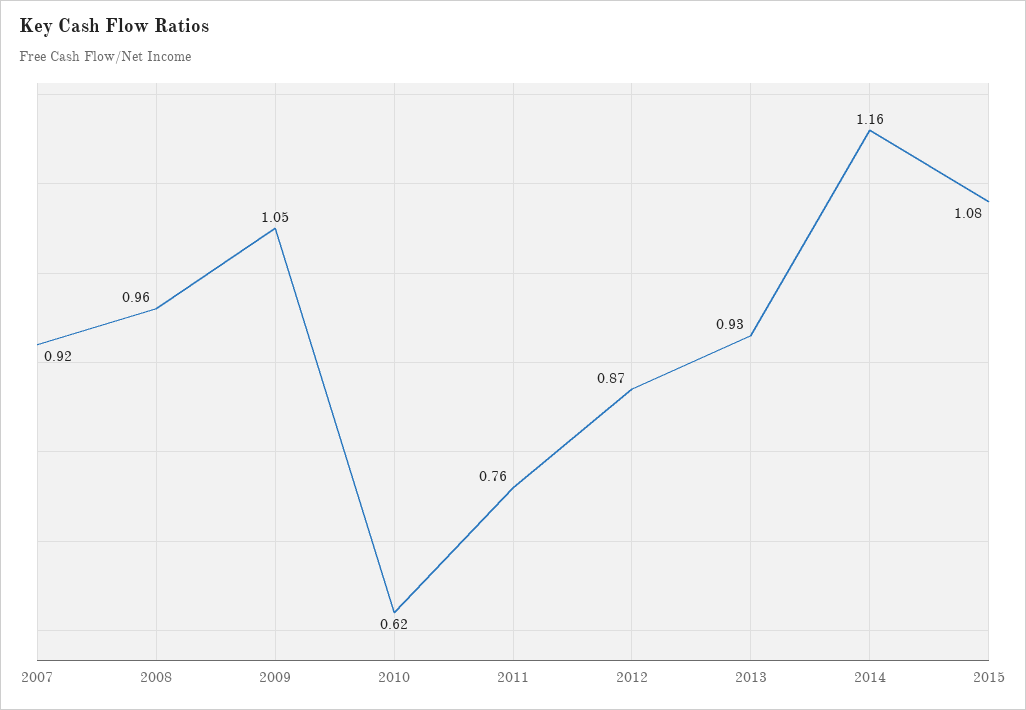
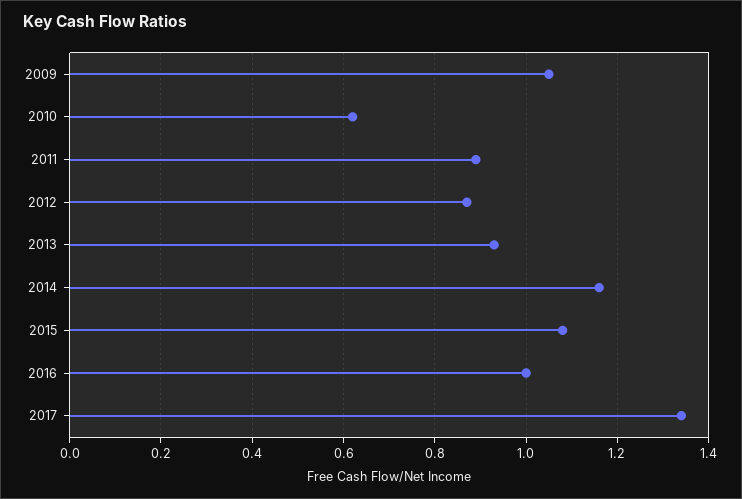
2007: 0.92 -> none
2008: 0.96 -> none
2011: 0.76 -> 0.9
2016: none -> 1
2017: none -> 1.35

